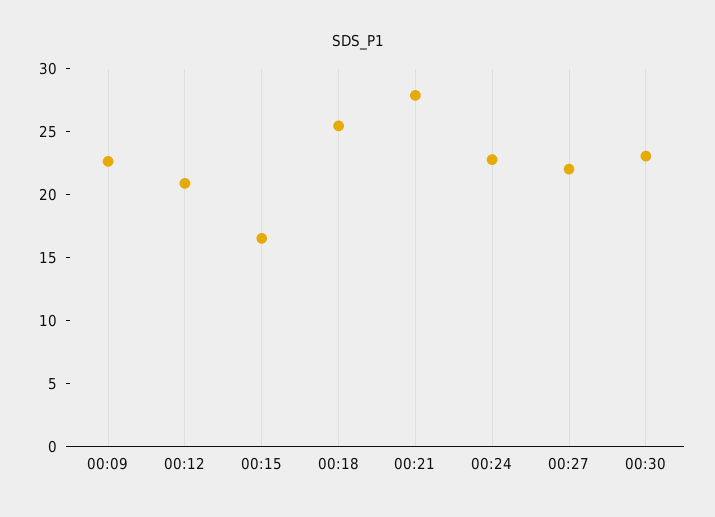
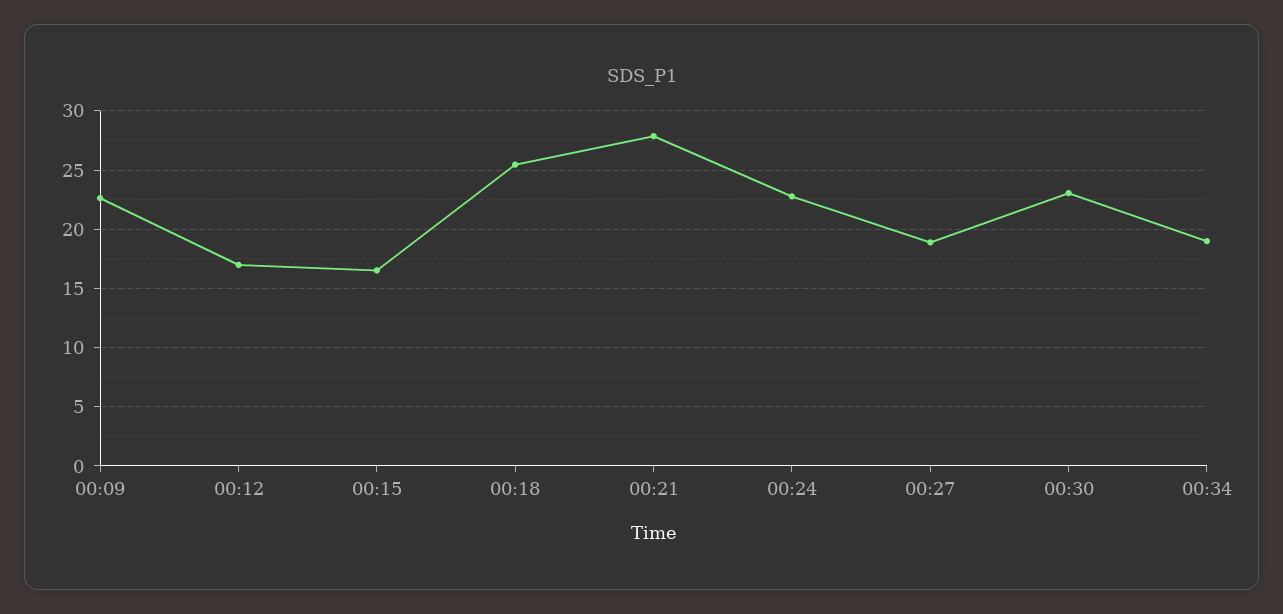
00:12: 21 -> 17
00:27: 22 -> 19
00:34: none -> 19

